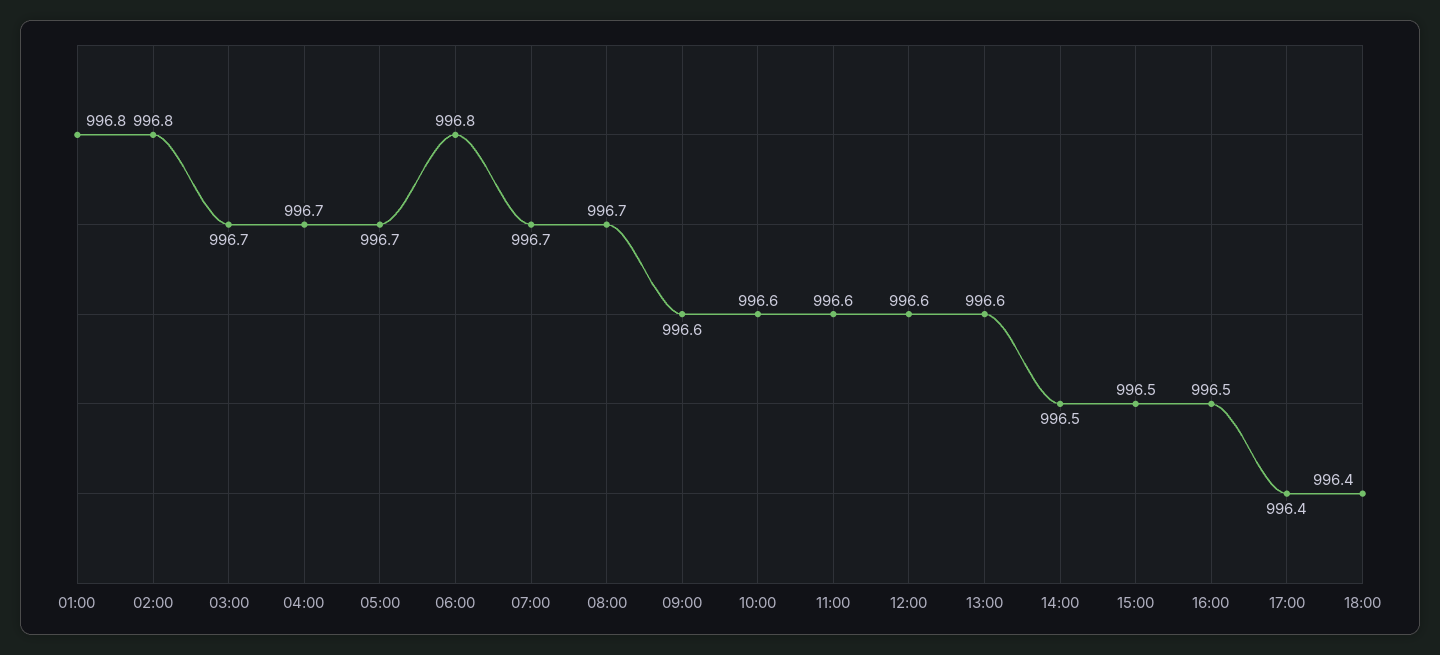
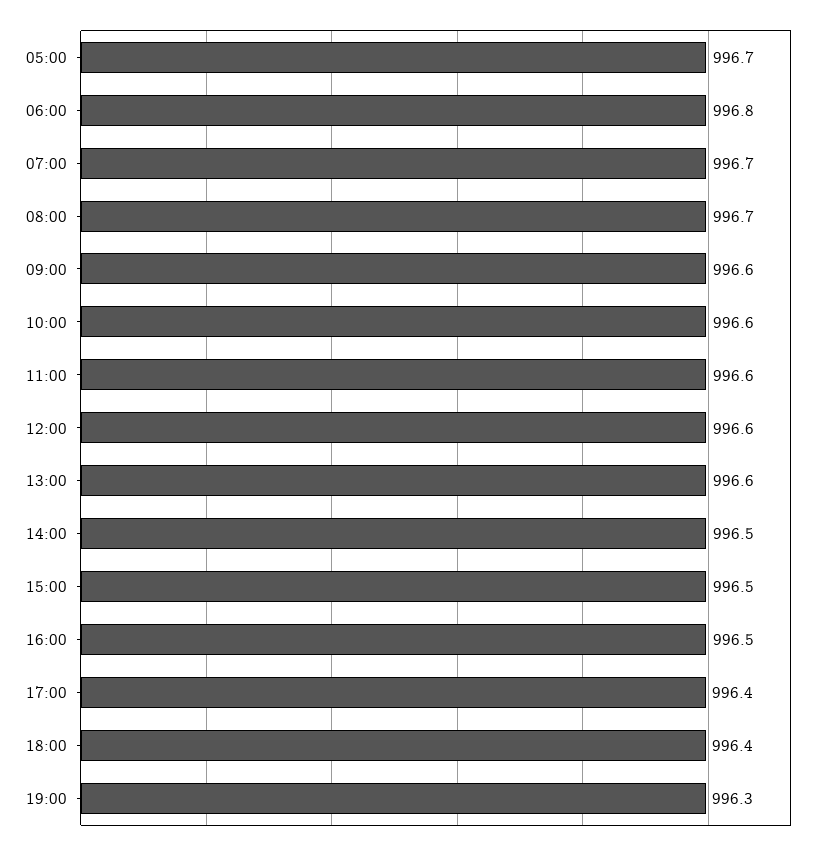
01:00: 996.8 -> none
02:00: 996.8 -> none
03:00: 996.7 -> none
04:00: 996.7 -> none
19:00: none -> 996.3

